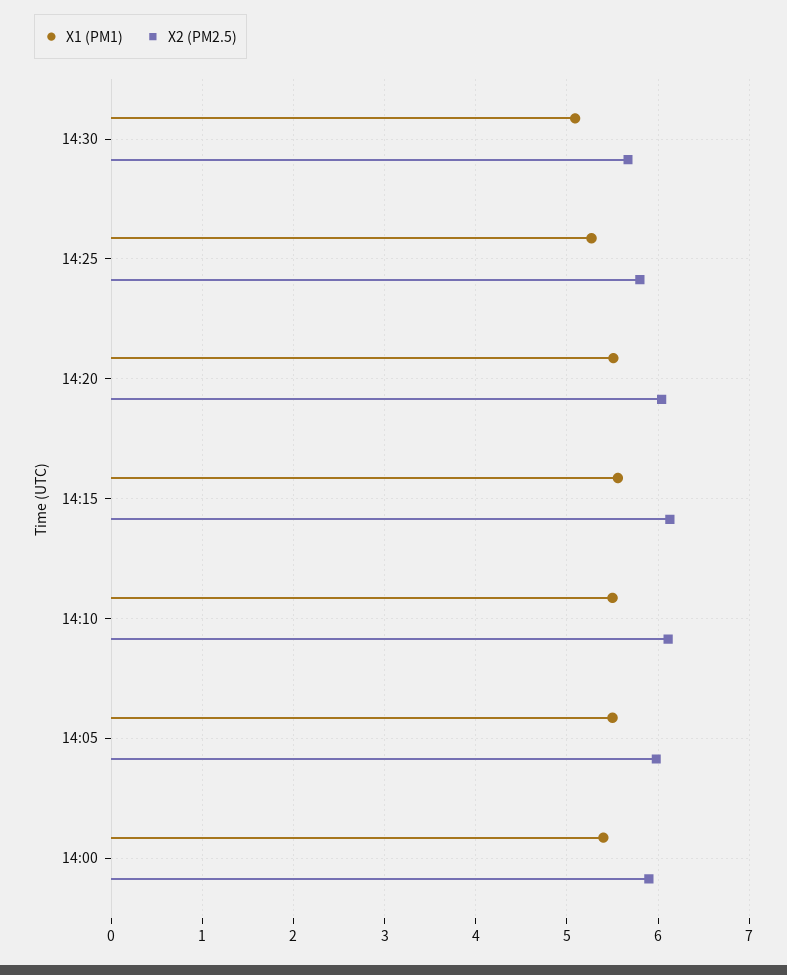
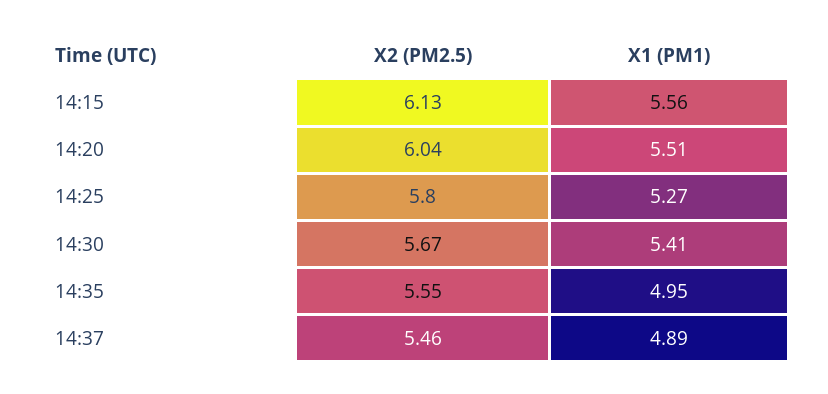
X1 (PM1), 14:30: 5.1 -> 5.41
X1 (PM1), 14:10: 5.5 -> none
X2 (PM2.5), 14:10: 6.1 -> none
X1 (PM1), 14:05: 5.5 -> none
X2 (PM2.5), 14:05: 6 -> none
X1 (PM1), 14:00: 5.4 -> none
X2 (PM2.5), 14:00: 5.9 -> none
X2 (PM2.5), 14:35: none -> 5.55
X1 (PM1), 14:35: none -> 4.95
X2 (PM2.5), 14:37: none -> 5.46
X1 (PM1), 14:37: none -> 4.89

